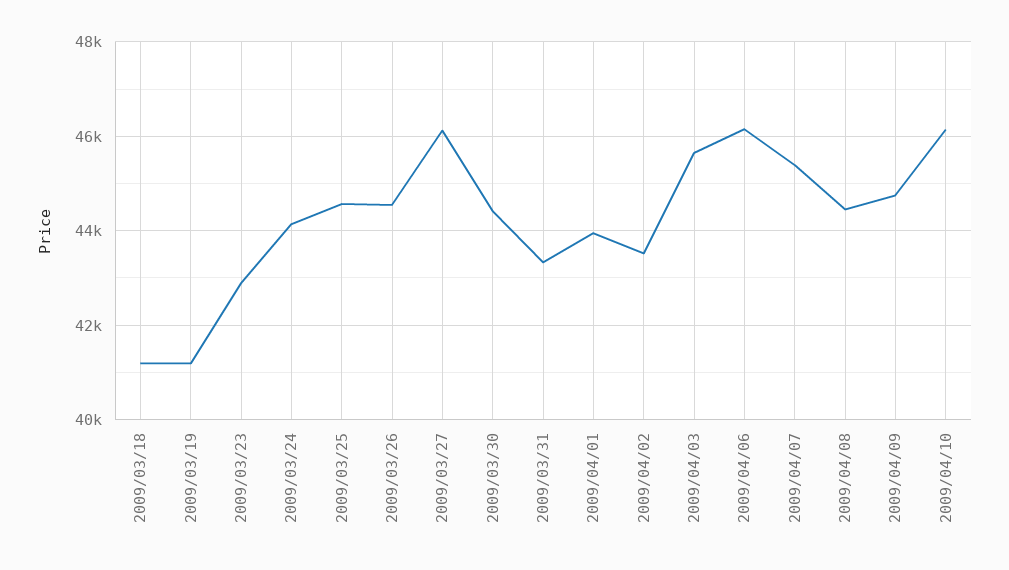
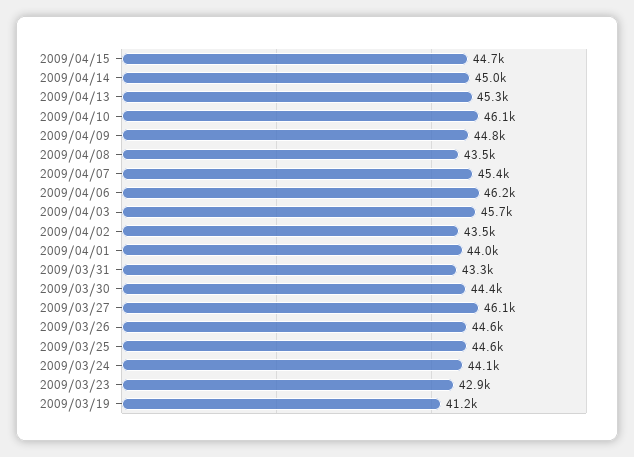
2009/03/18: 41200 -> none
2009/04/08: 44400 -> 43500
2009/04/15: none -> 44700
2009/04/14: none -> 45000
2009/04/13: none -> 45300

